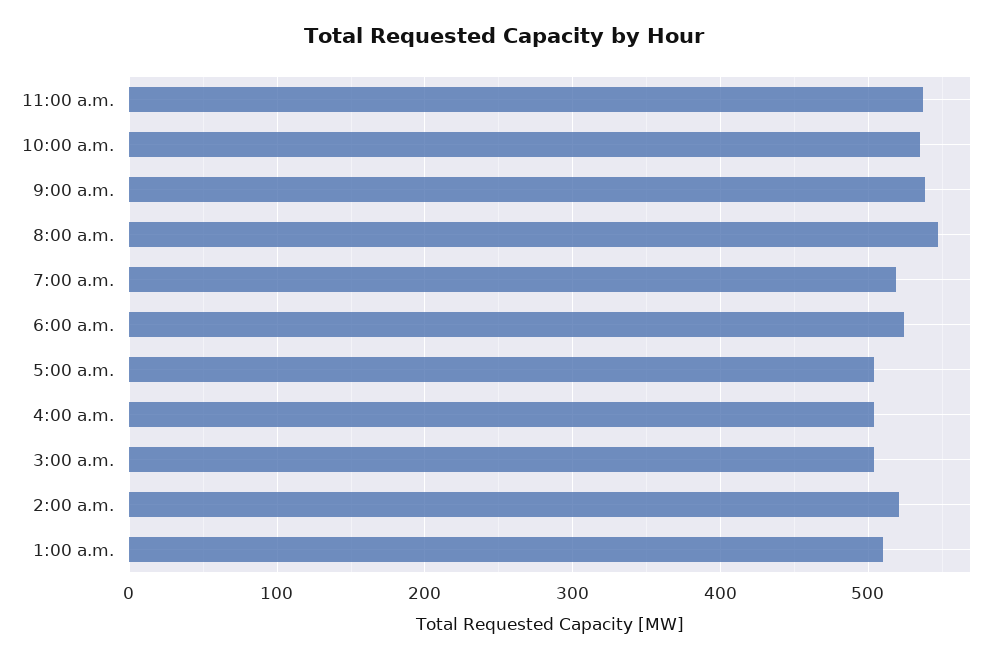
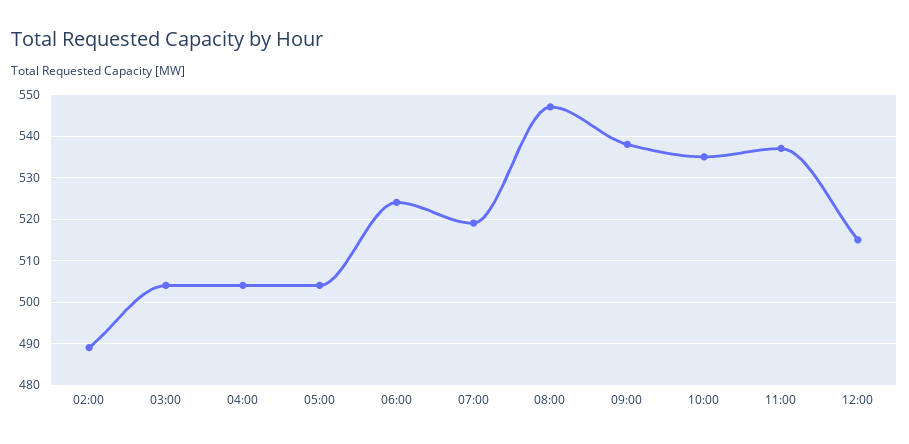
2:00 a.m.: 520 -> 490
1:00 a.m.: 510 -> none
12:00: none -> 515

